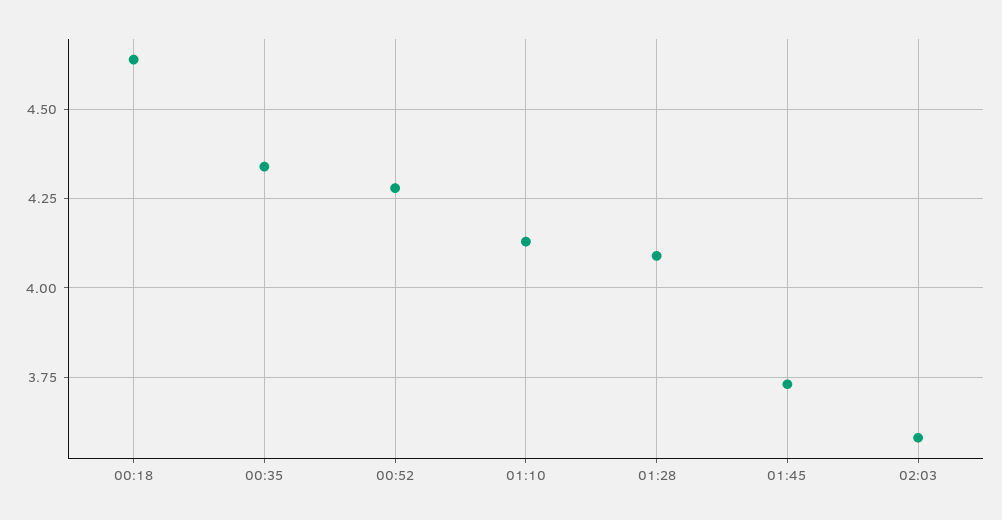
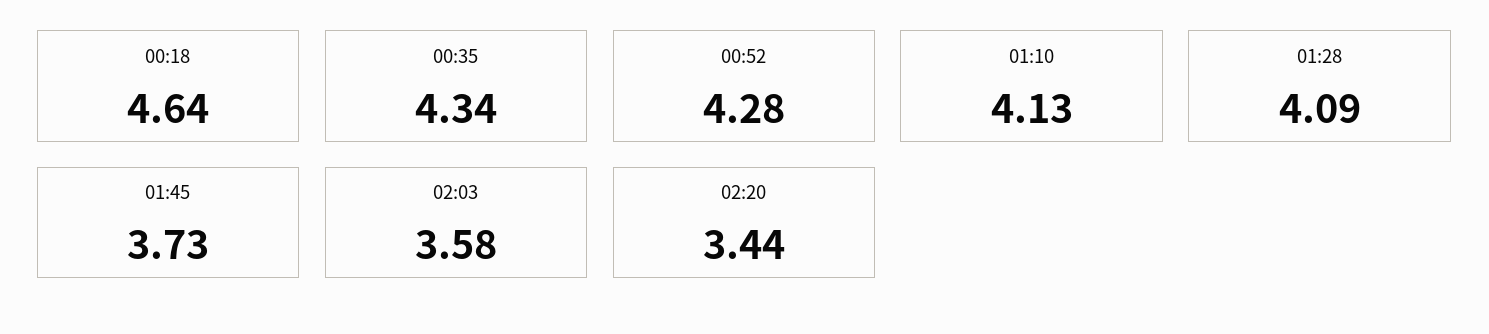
02:20: none -> 3.44

